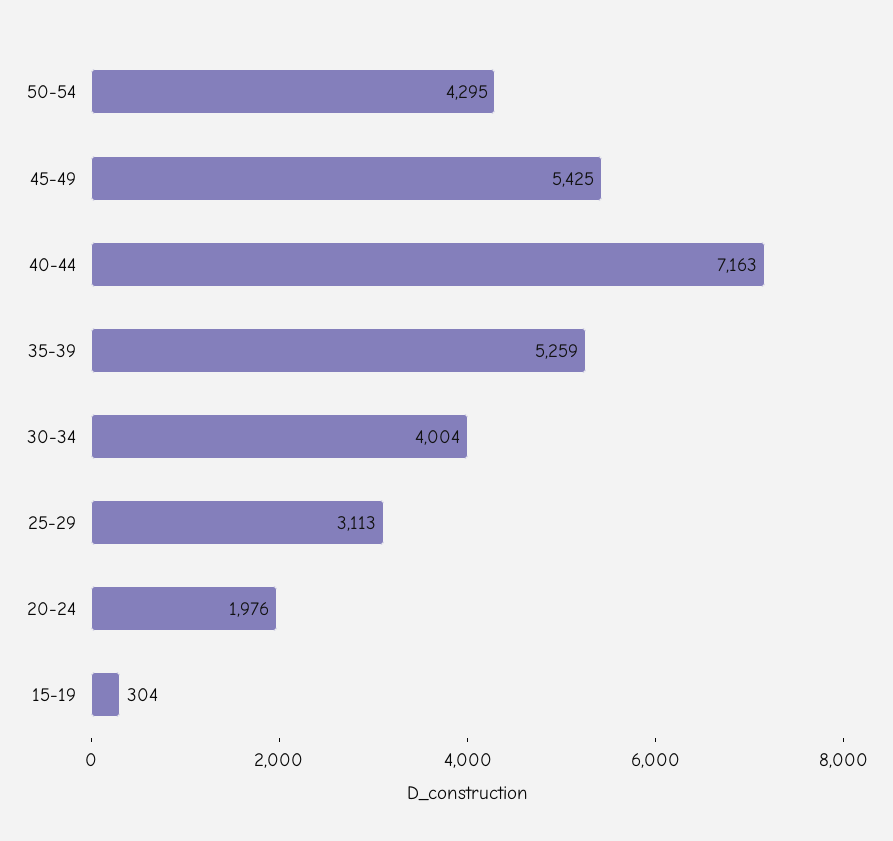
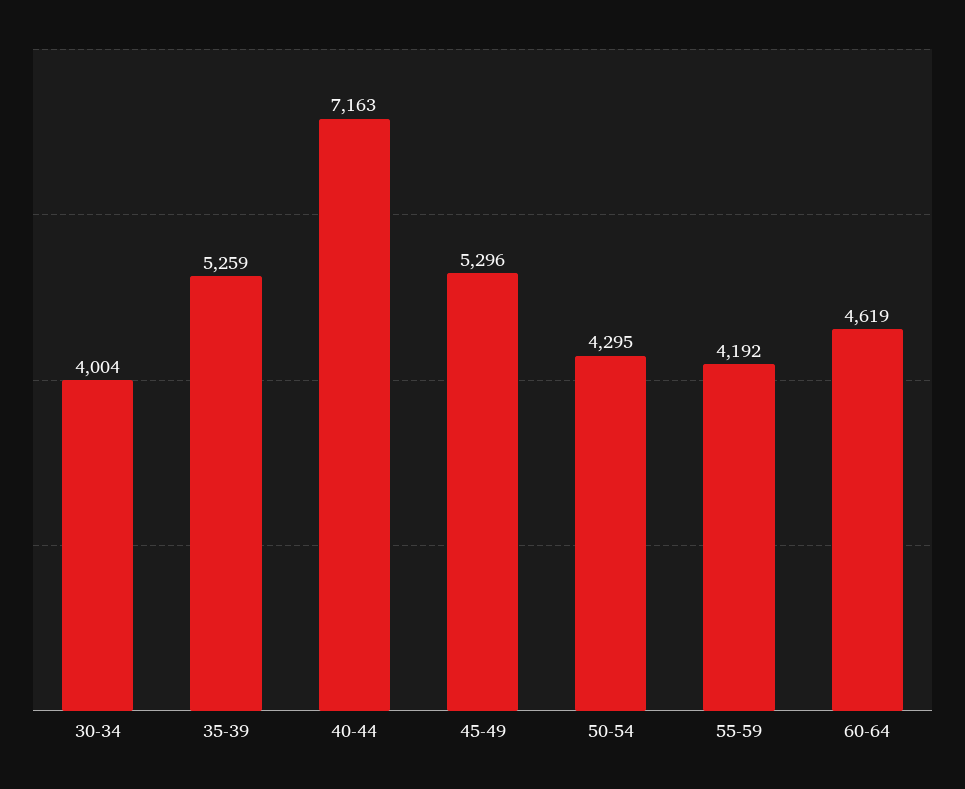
45-49: 5425 -> 5296
25-29: 3113 -> none
20-24: 1976 -> none
15-19: 304 -> none
55-59: none -> 4192
60-64: none -> 4619

